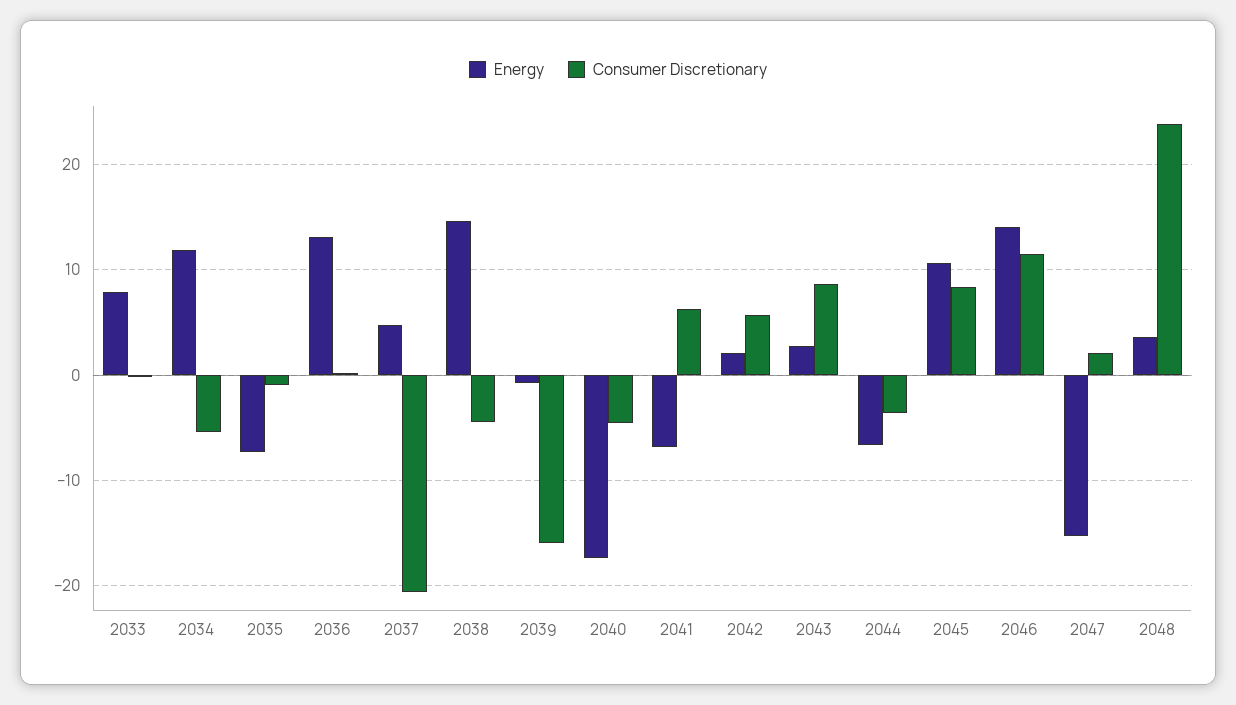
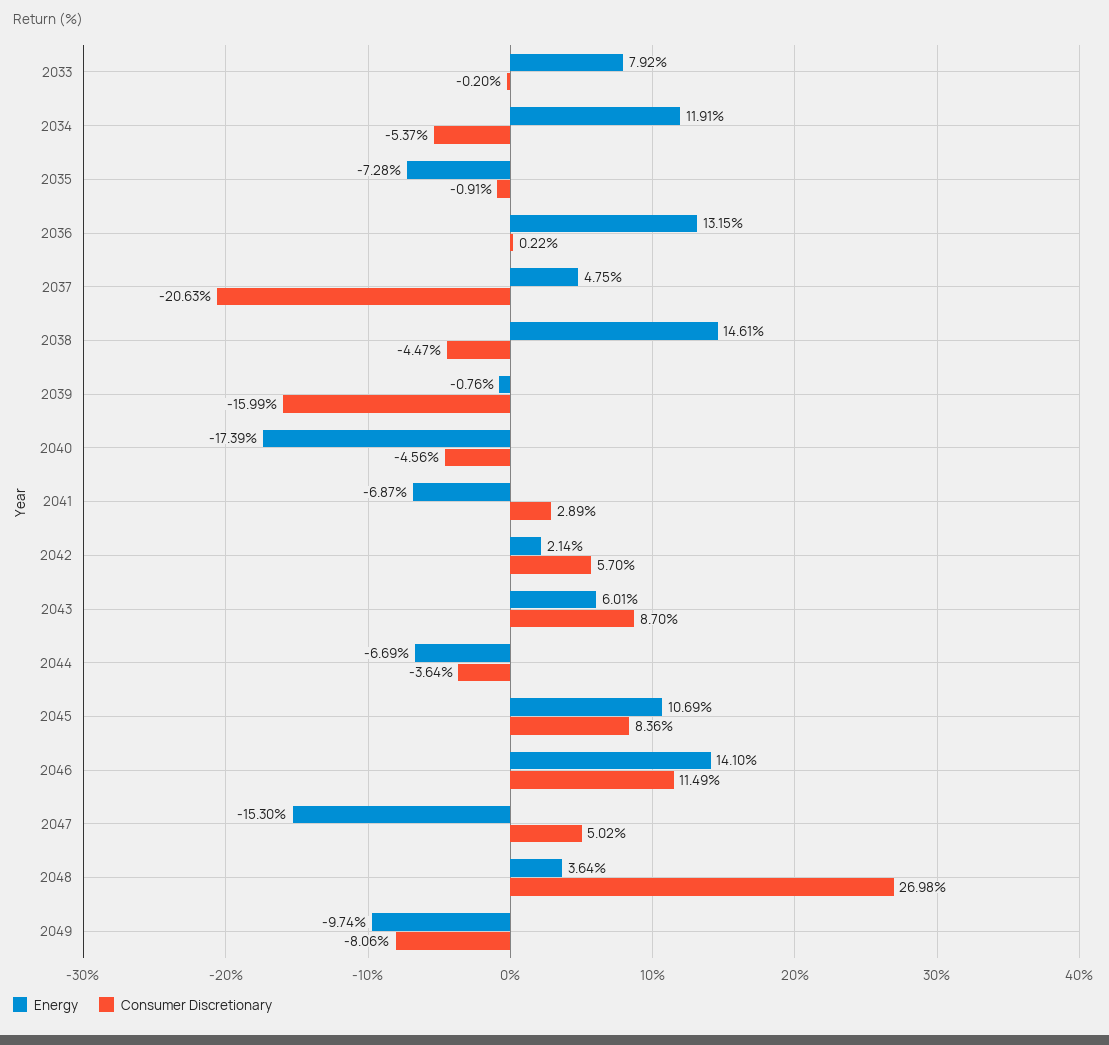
Consumer Discretionary, 2041: 6 -> 2.89
Energy, 2043: 3 -> 6.01
Consumer Discretionary, 2047: 2 -> 5.02
Consumer Discretionary, 2048: 24 -> 26.98
Energy, 2049: none -> -9.74
Consumer Discretionary, 2049: none -> -8.06

